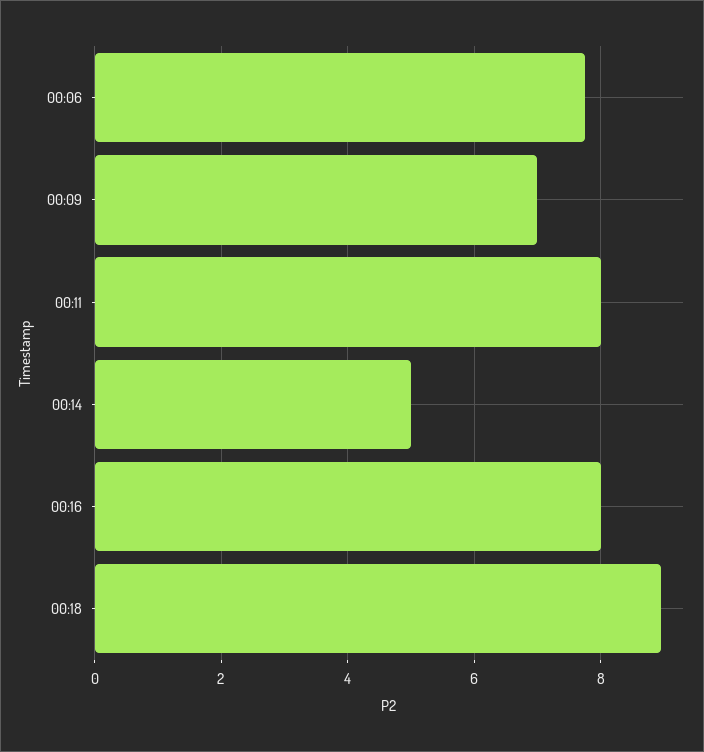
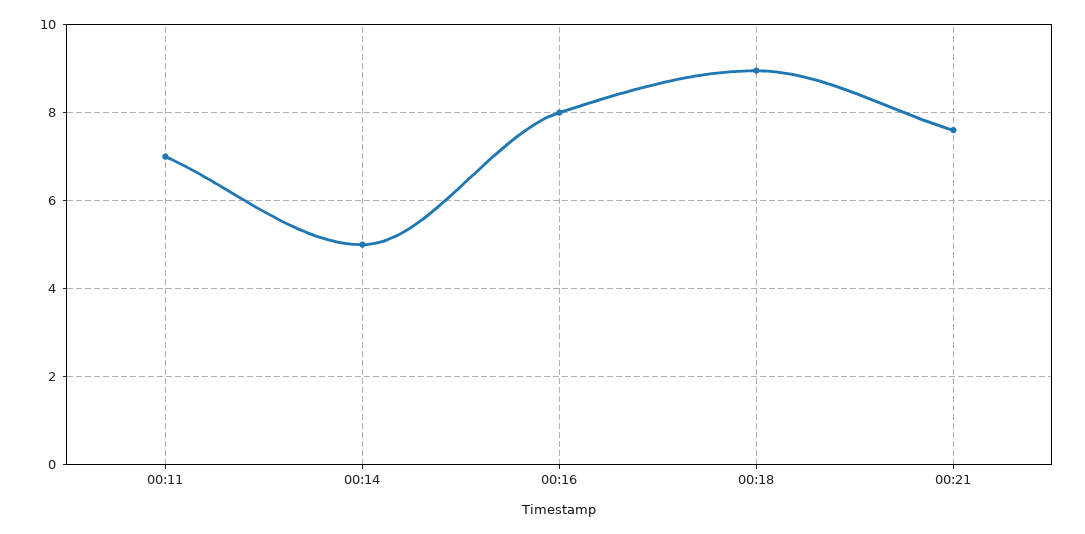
00:06: 7.8 -> none
00:09: 7 -> none
00:11: 8 -> 7
00:21: none -> 7.6

